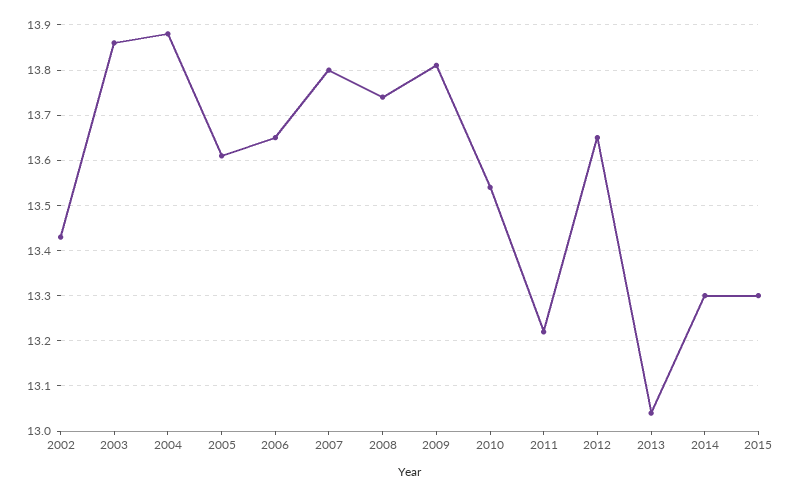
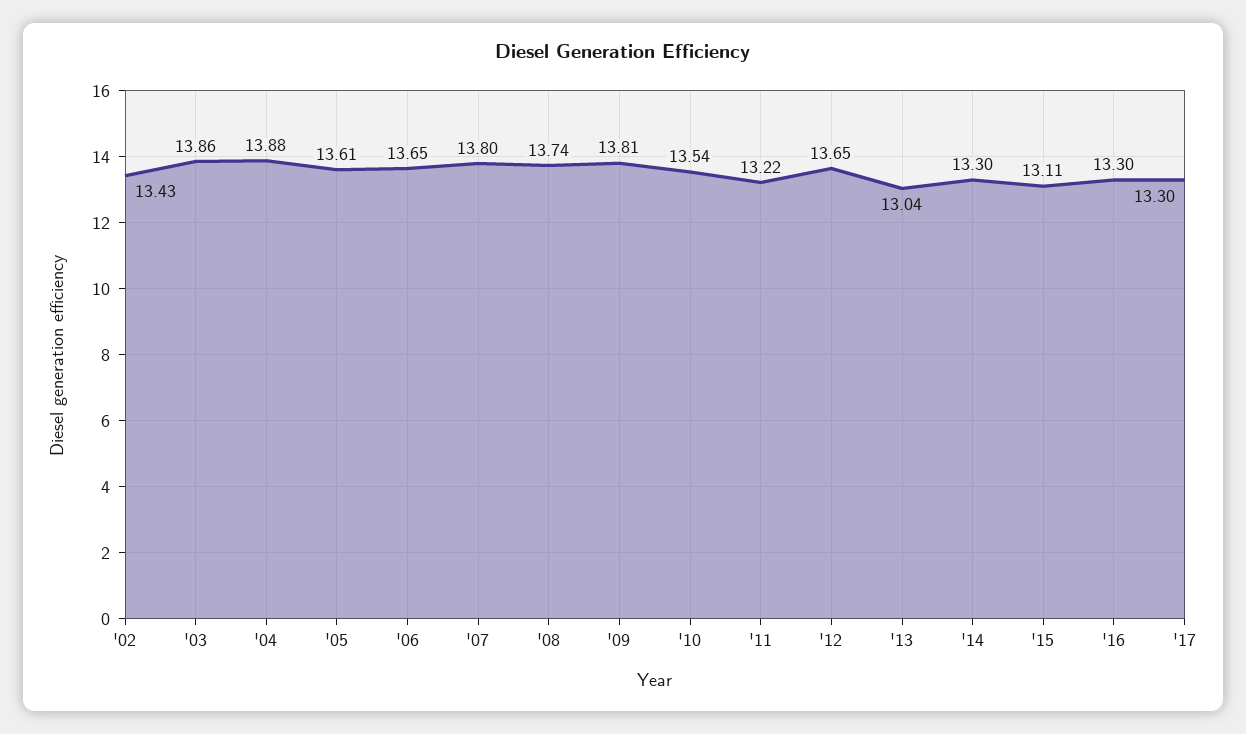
2015: 13.3 -> 13.11
'16: none -> 13.3
'17: none -> 13.3

